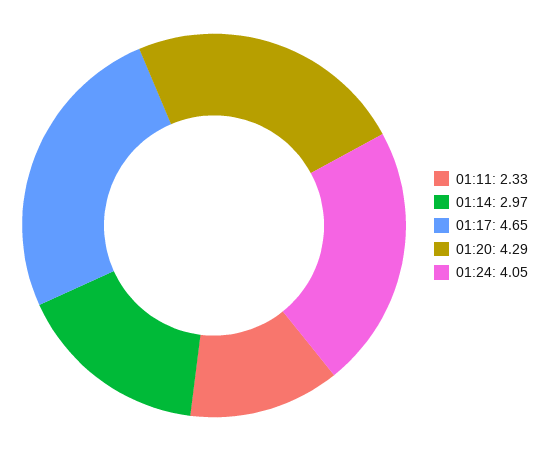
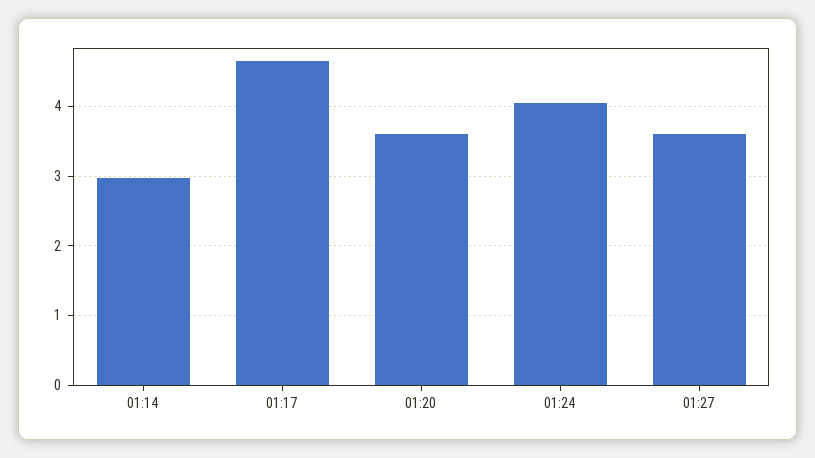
01:11: 2.33 -> none
01:20: 4.29 -> 3.6
01:27: none -> 3.6

